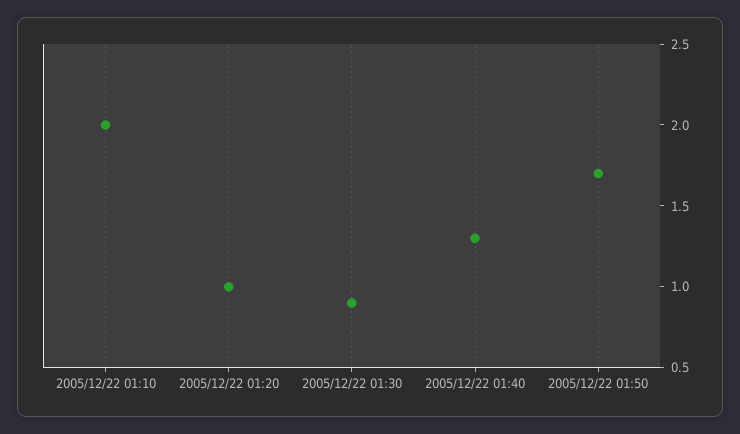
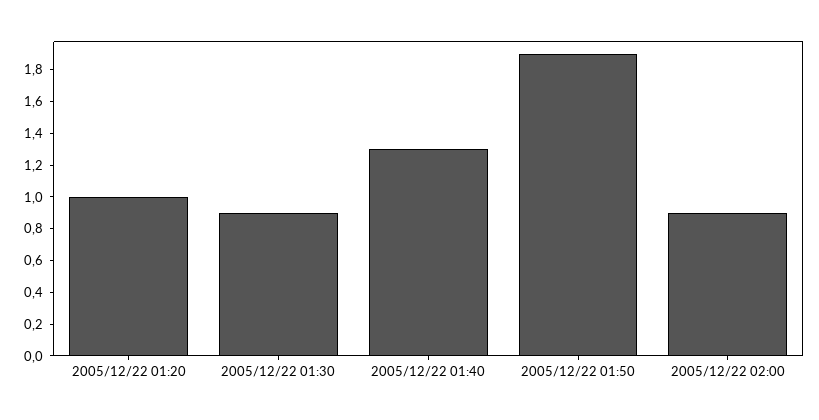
2005/12/22 01:10: 2 -> none
2005/12/22 01:50: 1.7 -> 1.9
2005/12/22 02:00: none -> 0.9

